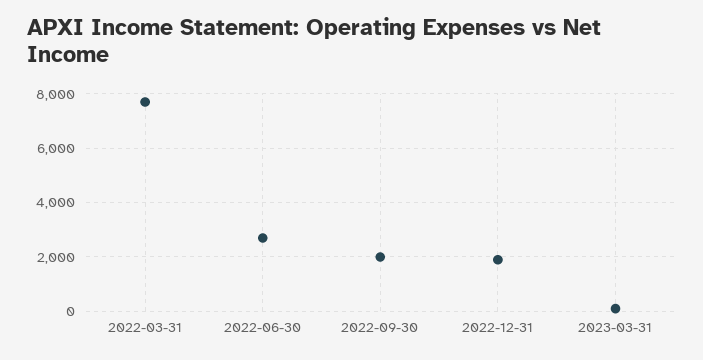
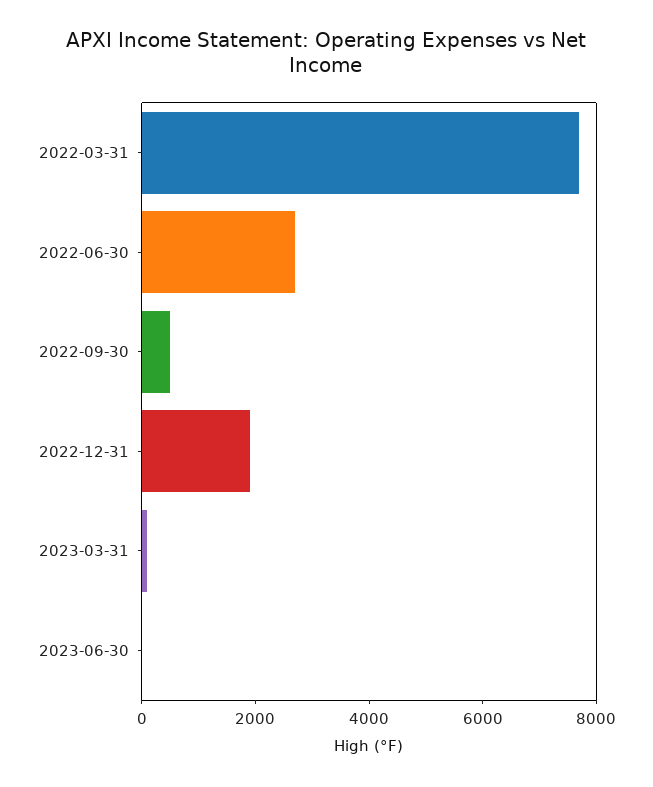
2022-09-30: 2000 -> 500
2023-06-30: none -> 0

